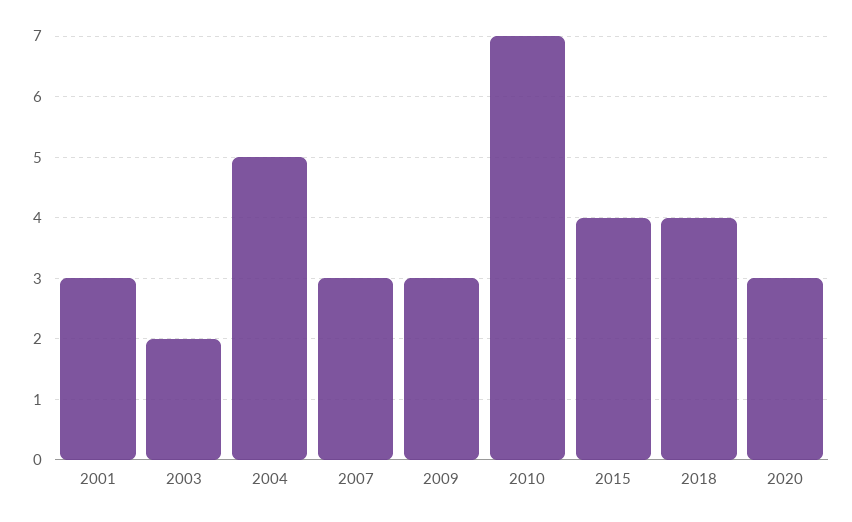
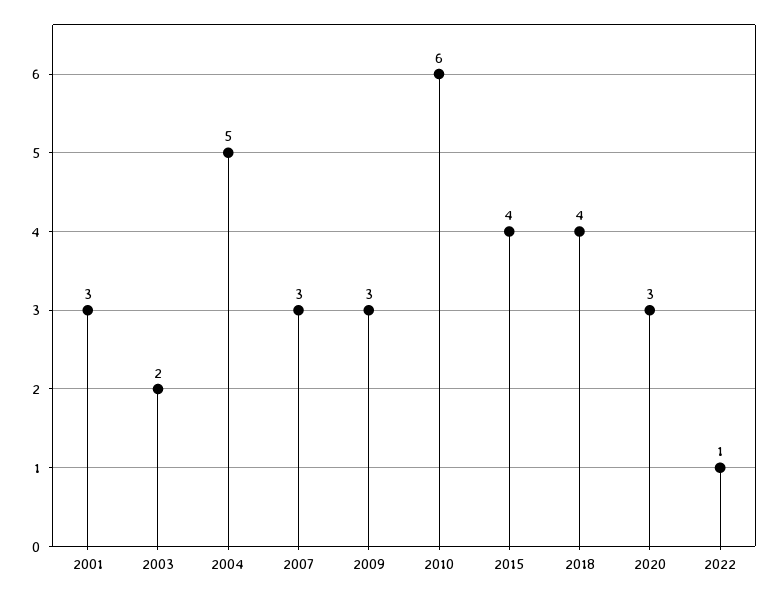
2010: 7 -> 6
2022: none -> 1

